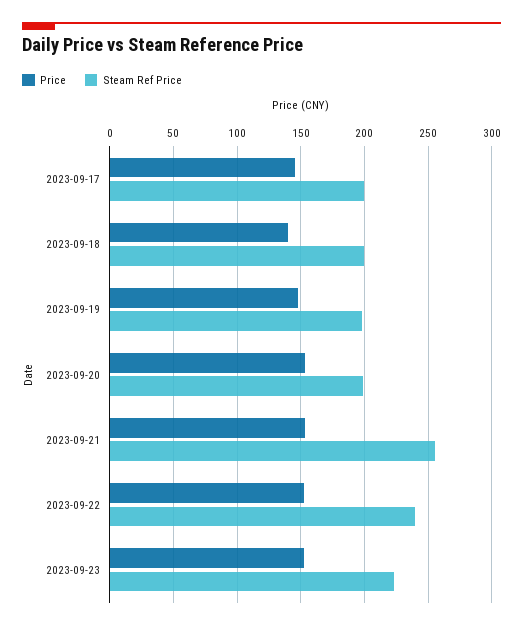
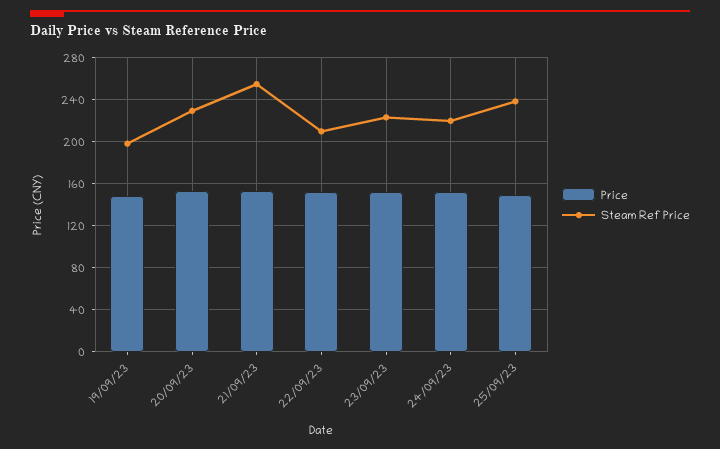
Price, 2023-09-17: 145 -> none
Steam Ref Price, 2023-09-17: 200 -> none
Price, 2023-09-18: 140 -> none
Steam Ref Price, 2023-09-18: 200 -> none
Steam Ref Price, 2023-09-20: 200 -> 230
Steam Ref Price, 2023-09-22: 240 -> 210
Price, 24/09/23: none -> 150
Steam Ref Price, 24/09/23: none -> 220
Price, 25/09/23: none -> 150
Steam Ref Price, 25/09/23: none -> 240

